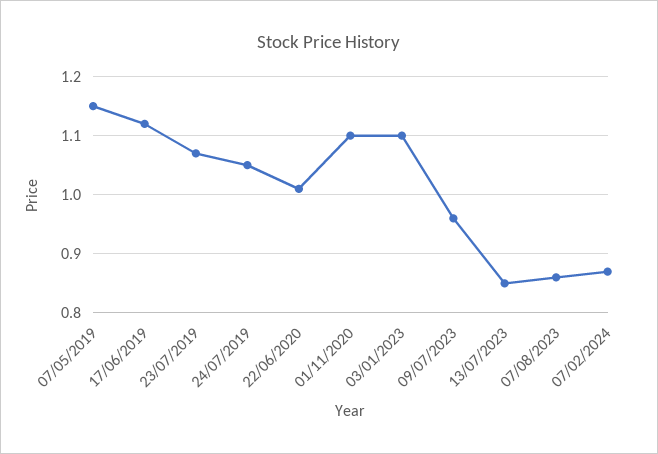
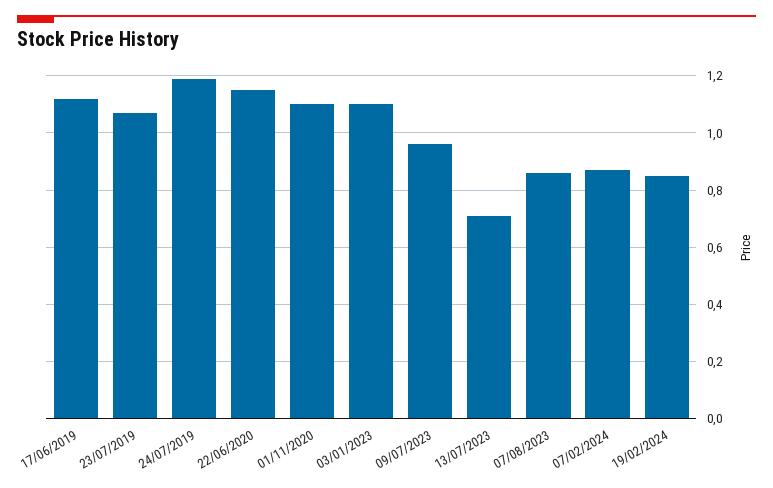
07/05/2019: 1.15 -> none
24/07/2019: 1.05 -> 1.2
22/06/2020: 1 -> 1.15
13/07/2023: 0.85 -> 0.7
19/02/2024: none -> 0.85

